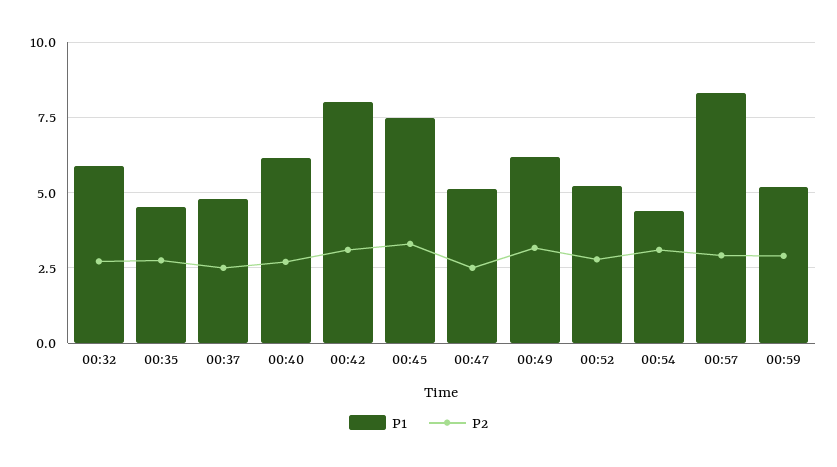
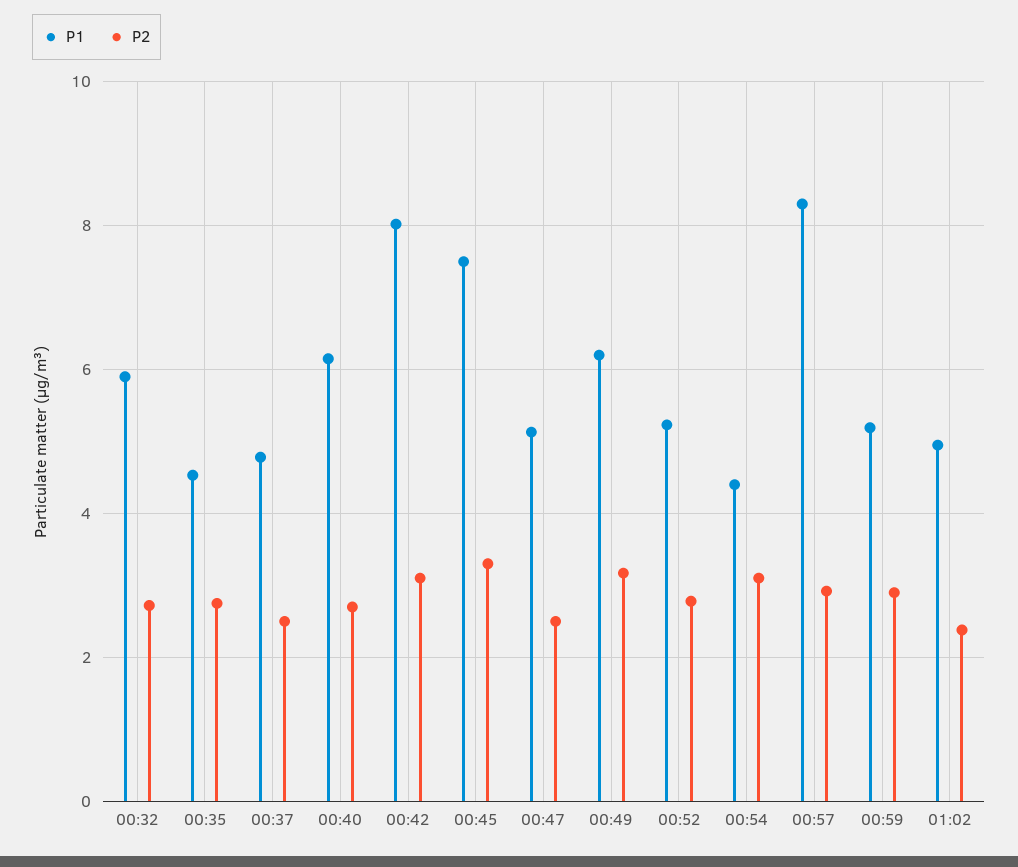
P1, 01:02: none -> 5
P2, 01:02: none -> 2.4

